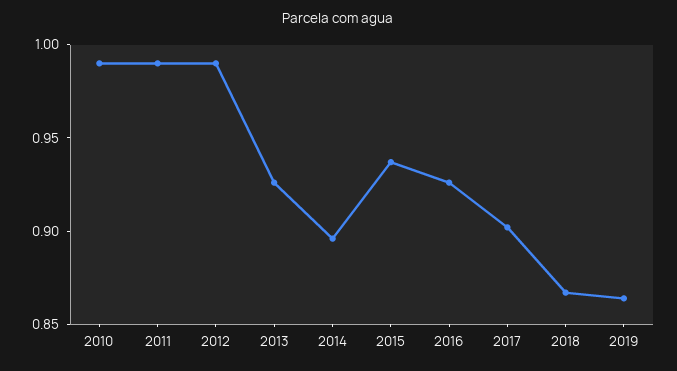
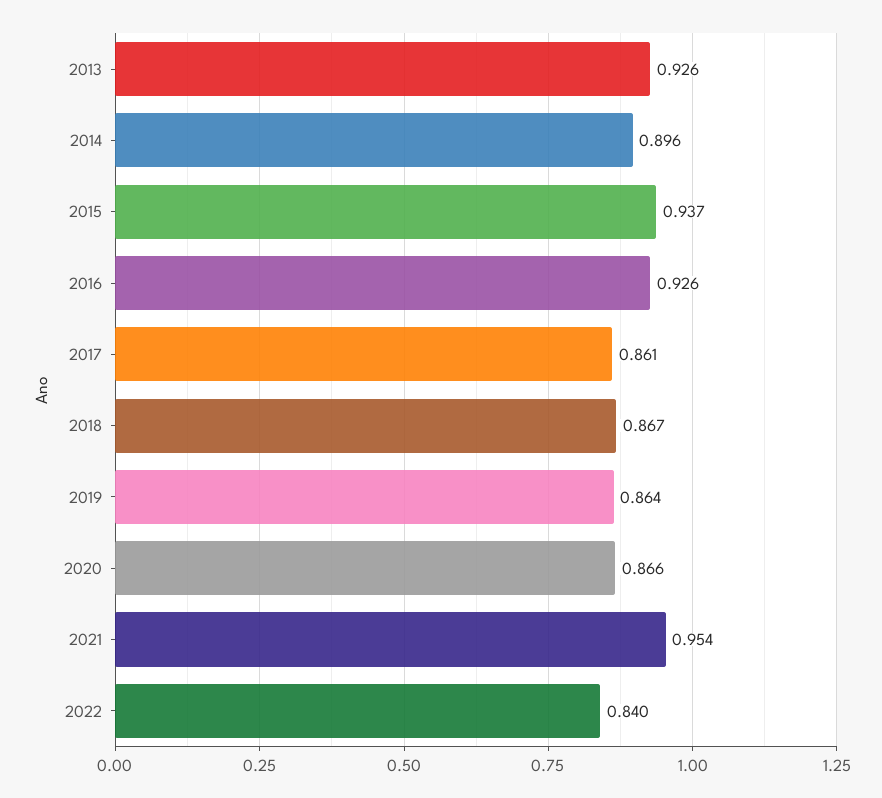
2010: 0.99 -> none
2011: 0.99 -> none
2012: 0.99 -> none
2017: 0.9 -> 0.861
2020: none -> 0.866
2021: none -> 0.954
2022: none -> 0.84

